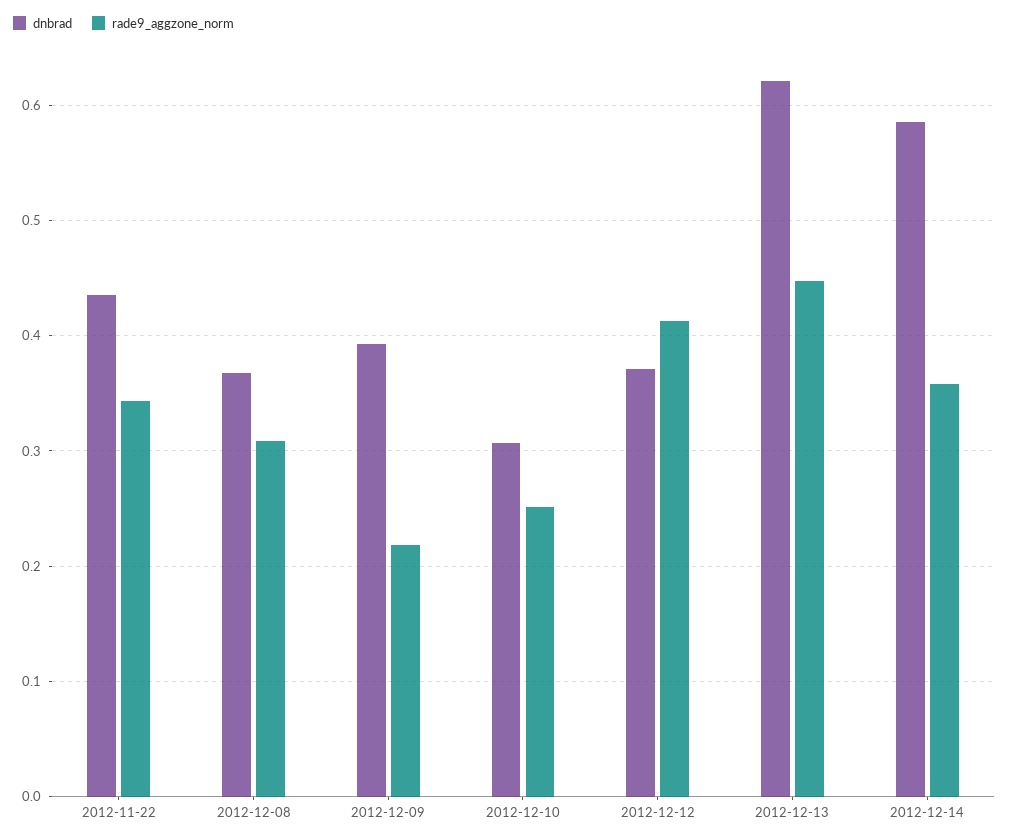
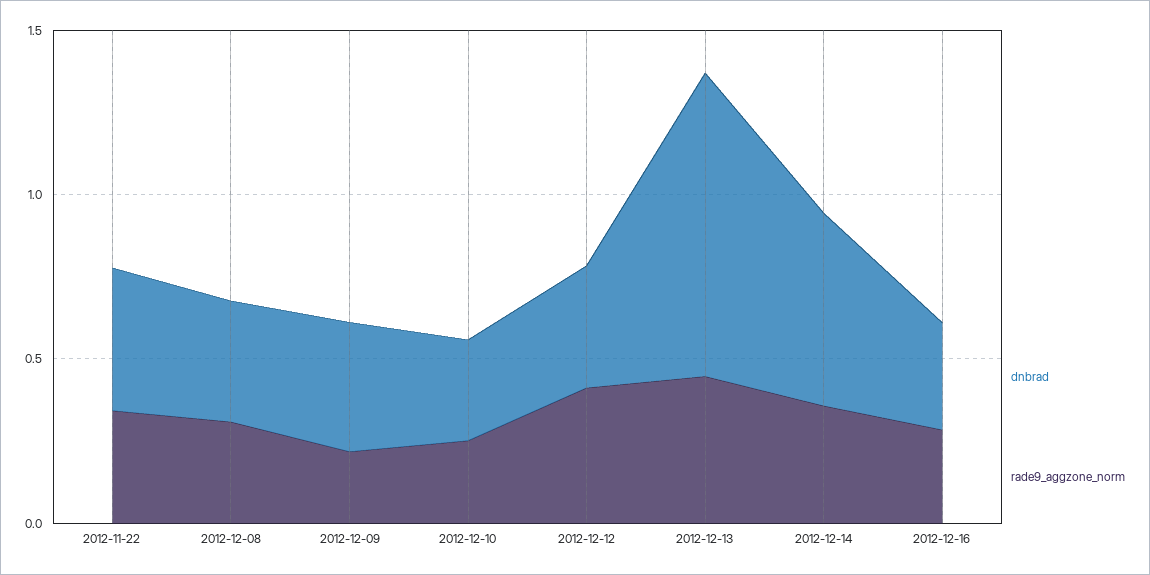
dnbrad, 2012-12-13: 0.62 -> 0.9
dnbrad, 2012-12-16: none -> 0.3
rade9_aggzone_norm, 2012-12-16: none -> 0.3

